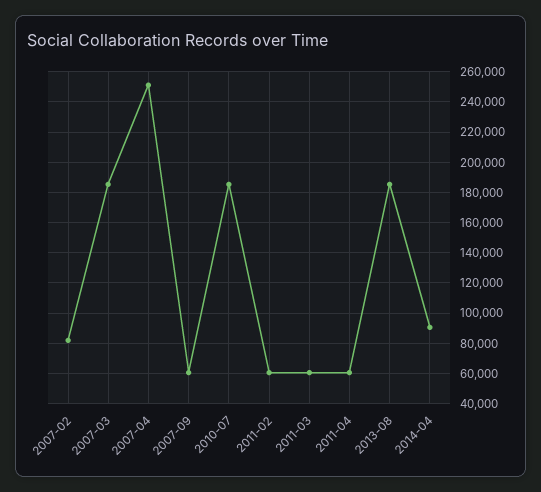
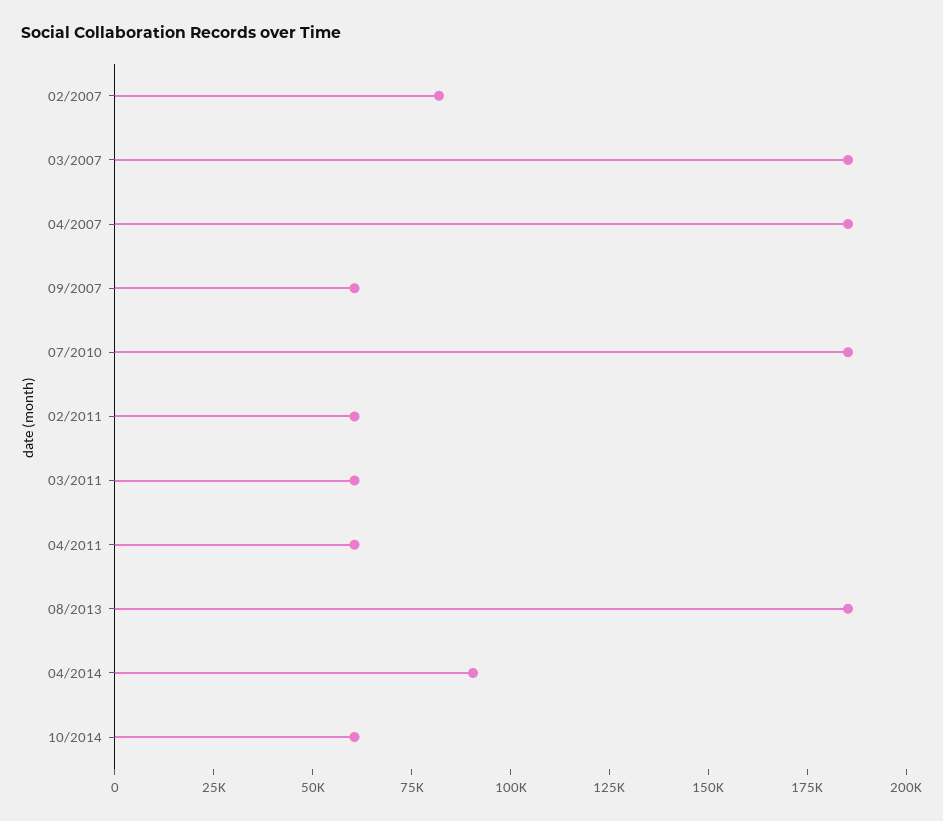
2007-04: 250000 -> 185000
10/2014: none -> 60000

